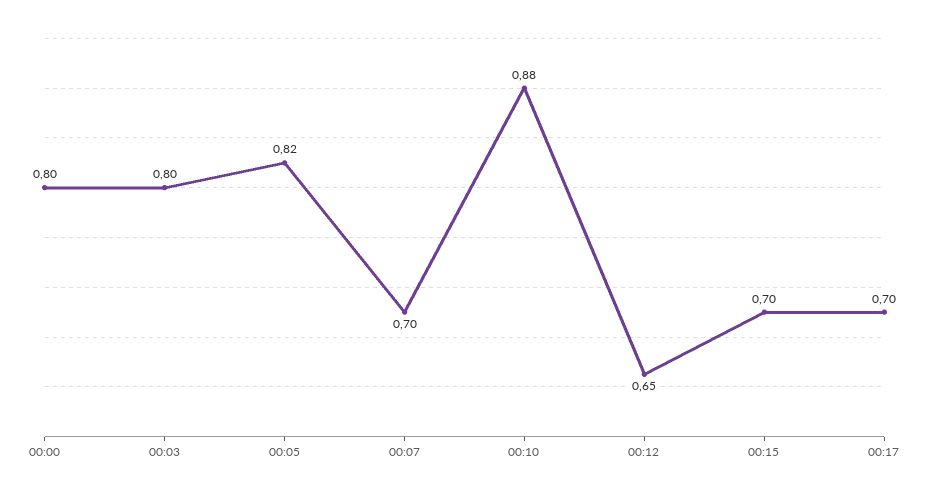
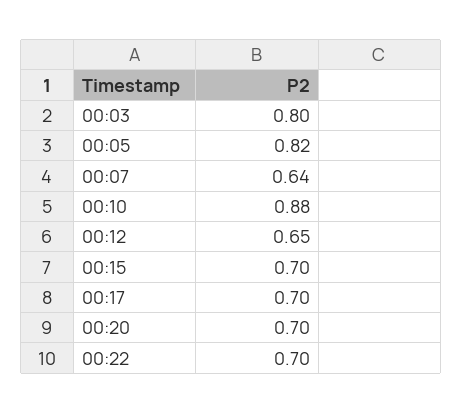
00:00: 0.8 -> none
00:07: 0.7 -> 0.64
00:20: none -> 0.7
00:22: none -> 0.7

